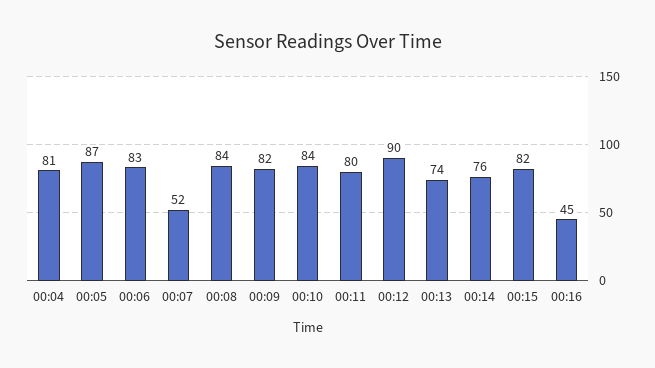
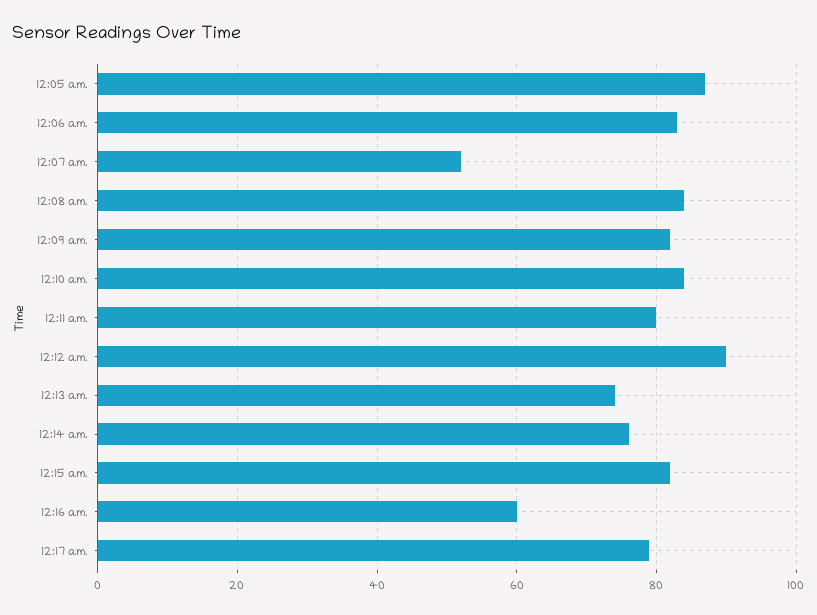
00:04: 81 -> none
00:16: 45 -> 60
12:17 a.m.: none -> 80

